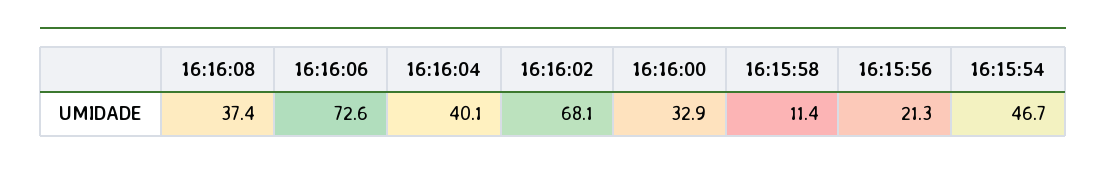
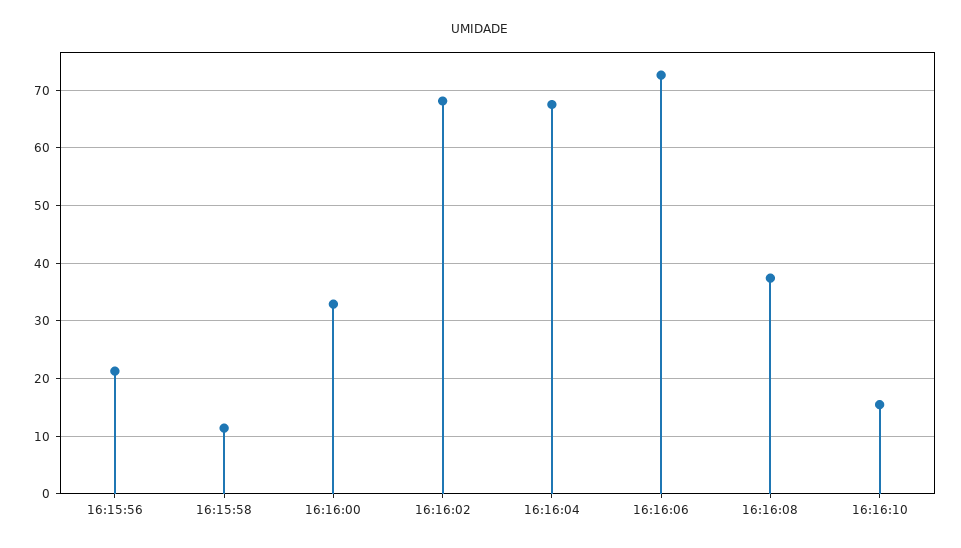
16:16:04: 40.1 -> 68
16:15:54: 46.7 -> none
16:16:10: none -> 16

